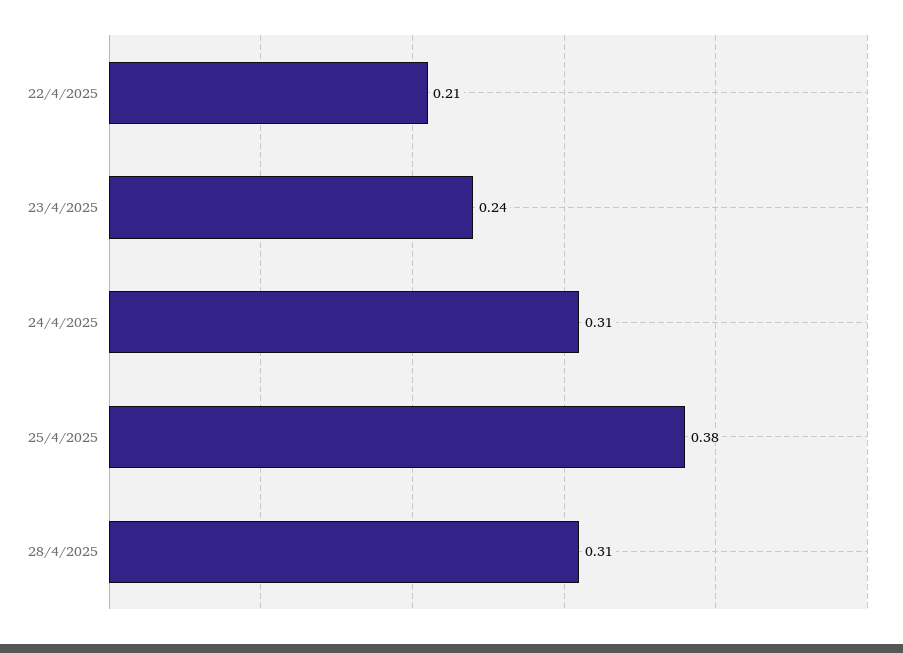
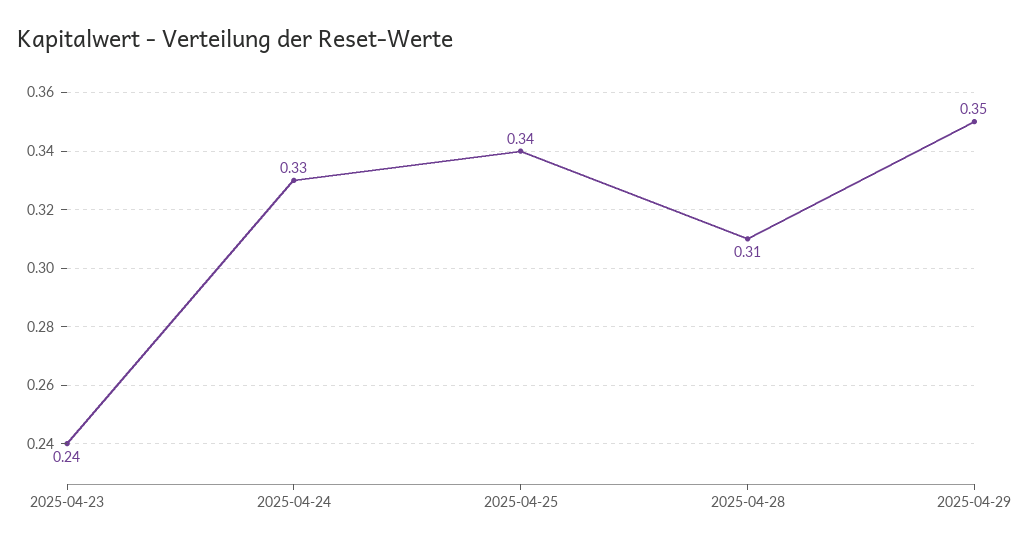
22/4/2025: 0.21 -> none
24/4/2025: 0.31 -> 0.33
25/4/2025: 0.38 -> 0.34
2025-04-29: none -> 0.35

